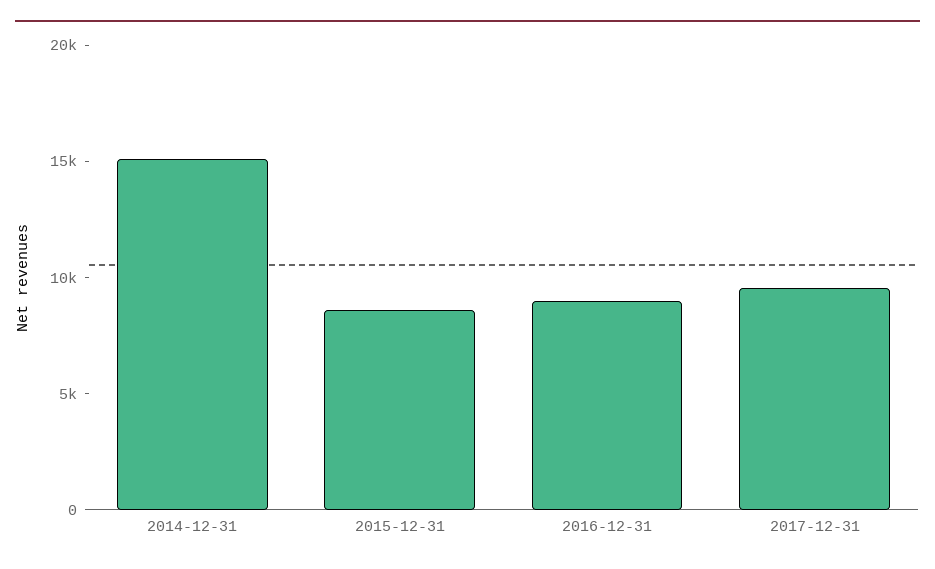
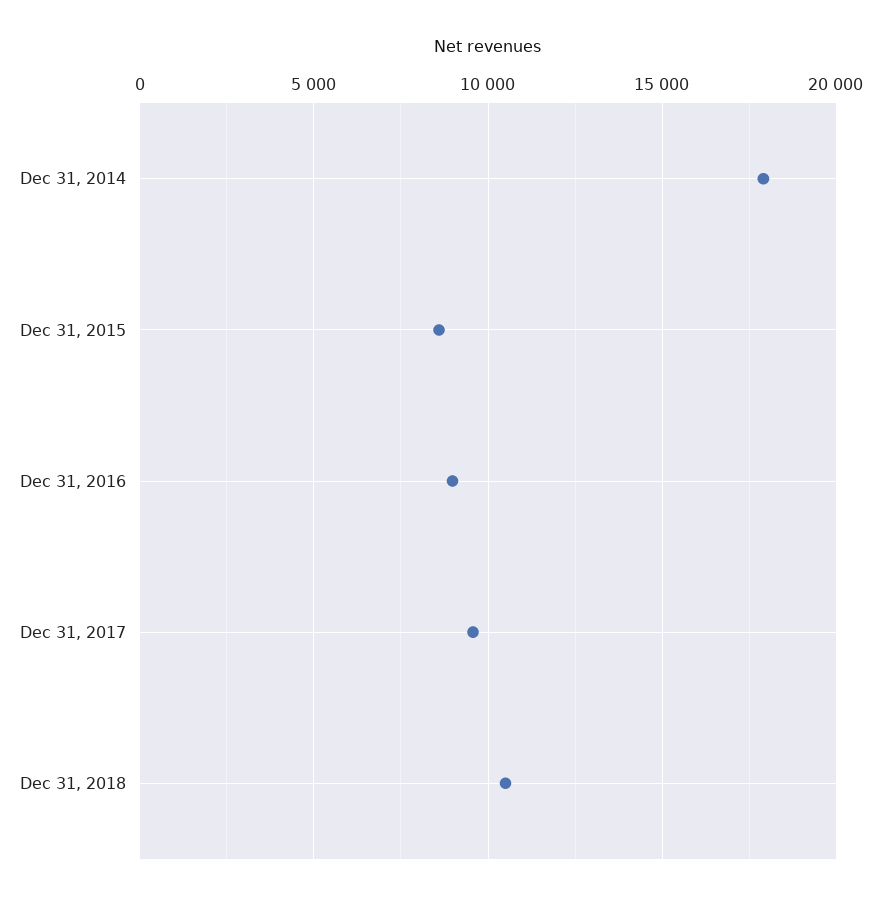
2014-12-31: 15000 -> 18000
Dec 31, 2018: none -> 10500

